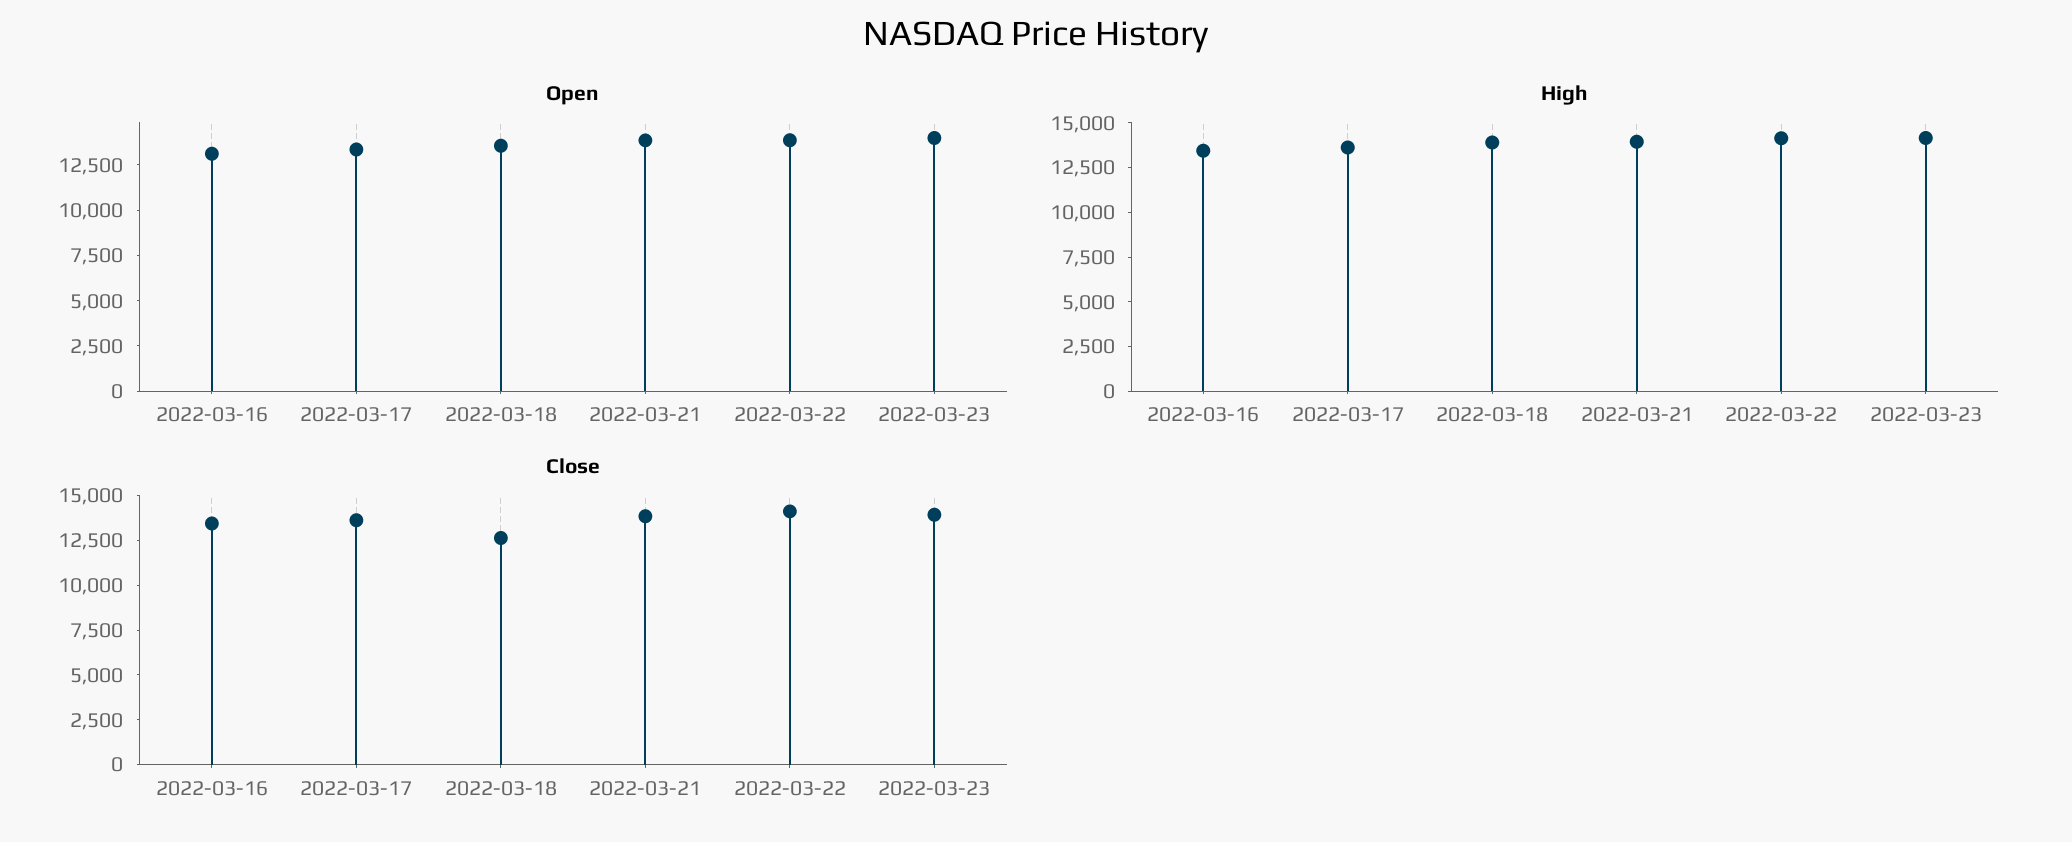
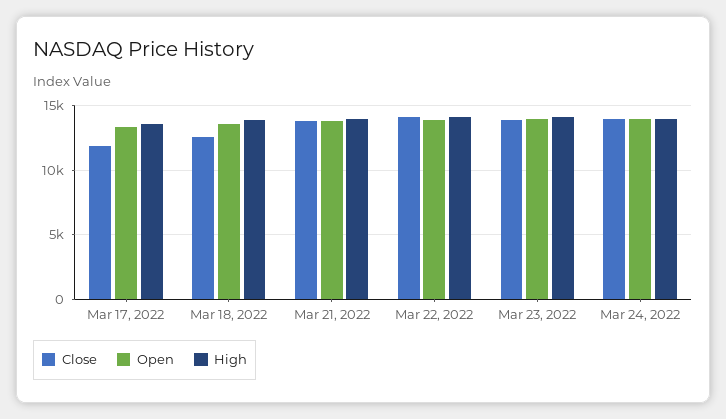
Open, 2022-03-16: 13000 -> none
High, 2022-03-16: 13500 -> none
Close, 2022-03-16: 13500 -> none
Close, 2022-03-17: 13500 -> 12000
Close, Mar 24, 2022: none -> 14000
Open, Mar 24, 2022: none -> 14000
High, Mar 24, 2022: none -> 14000

